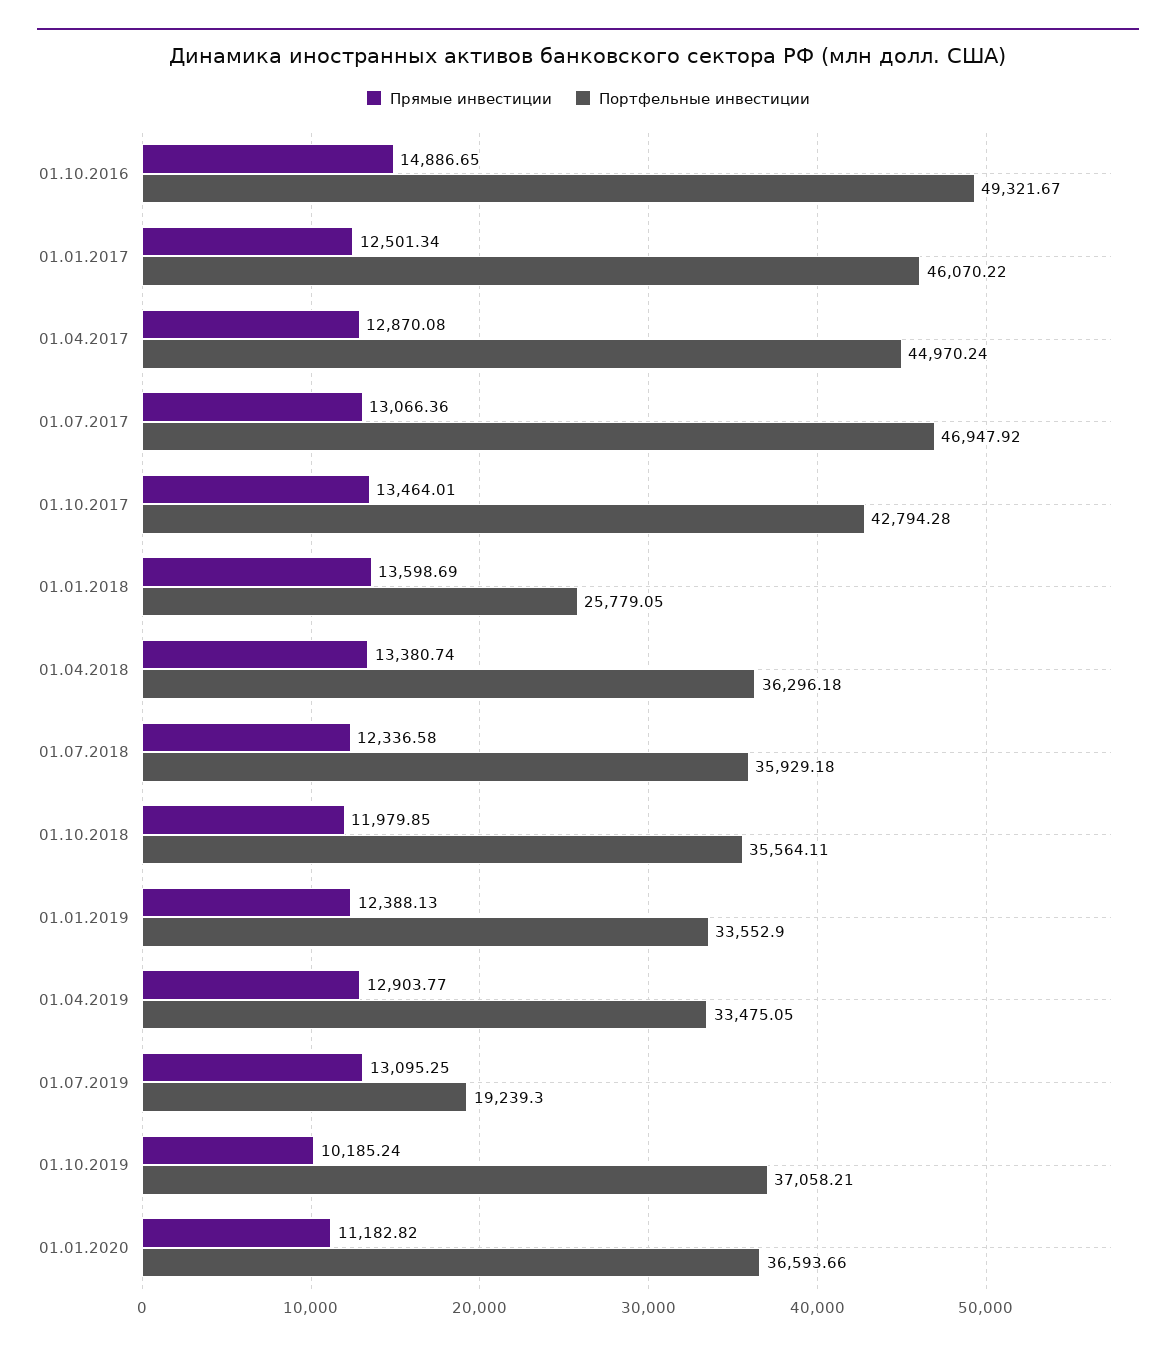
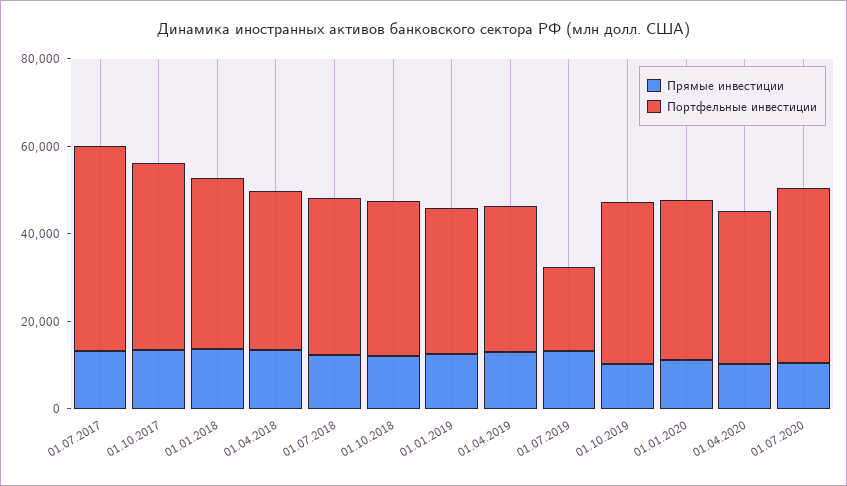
Прямые инвестиции, 01.10.2016: 14886.65 -> none
Портфельные инвестиции, 01.10.2016: 49321.67 -> none
Прямые инвестиции, 01.01.2017: 12501.34 -> none
Портфельные инвестиции, 01.01.2017: 46070.22 -> none
Прямые инвестиции, 01.04.2017: 12870.08 -> none
Портфельные инвестиции, 01.04.2017: 44970.24 -> none
Портфельные инвестиции, 01.01.2018: 25779.05 -> 40000
Прямые инвестиции, 01.04.2020: none -> 10000
Портфельные инвестиции, 01.04.2020: none -> 35000
Прямые инвестиции, 01.07.2020: none -> 10000
Портфельные инвестиции, 01.07.2020: none -> 40000

